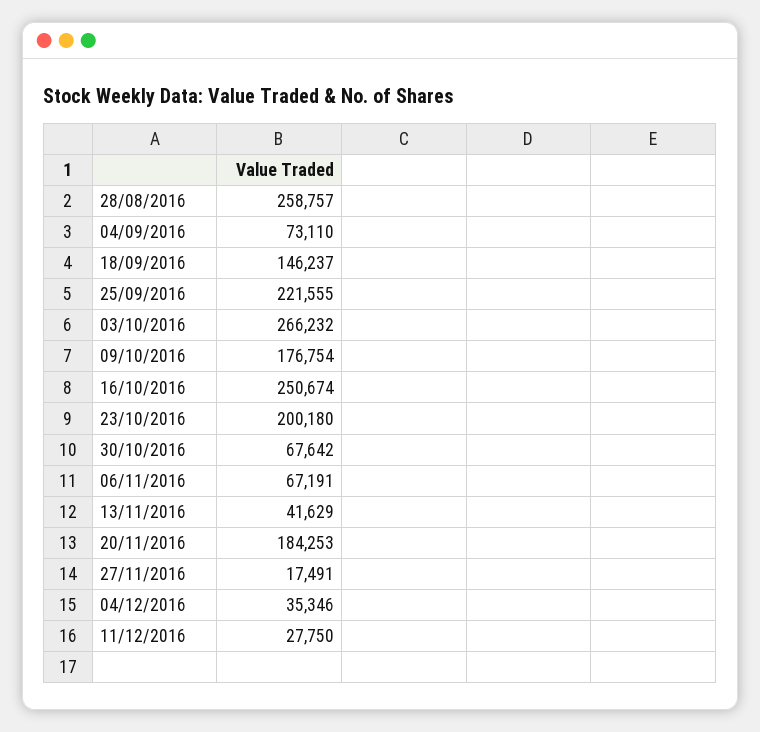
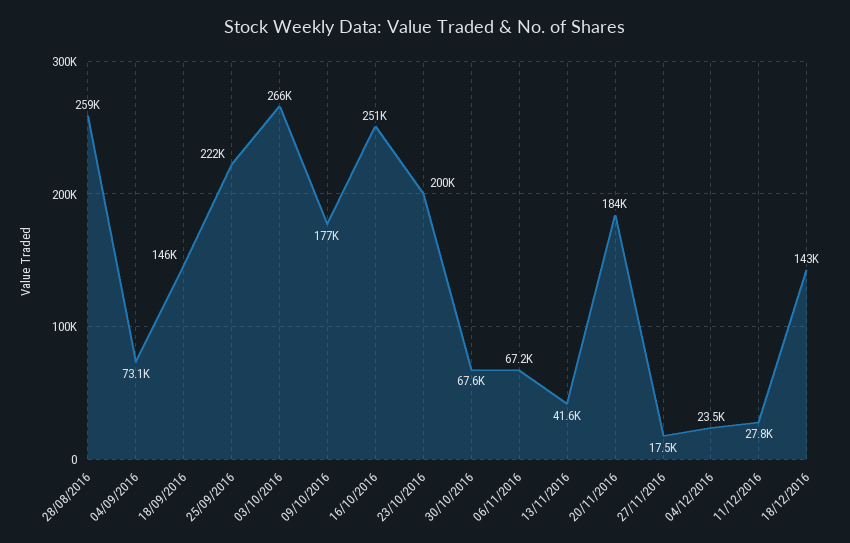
04/12/2016: 35346 -> 23500
18/12/2016: none -> 143000

